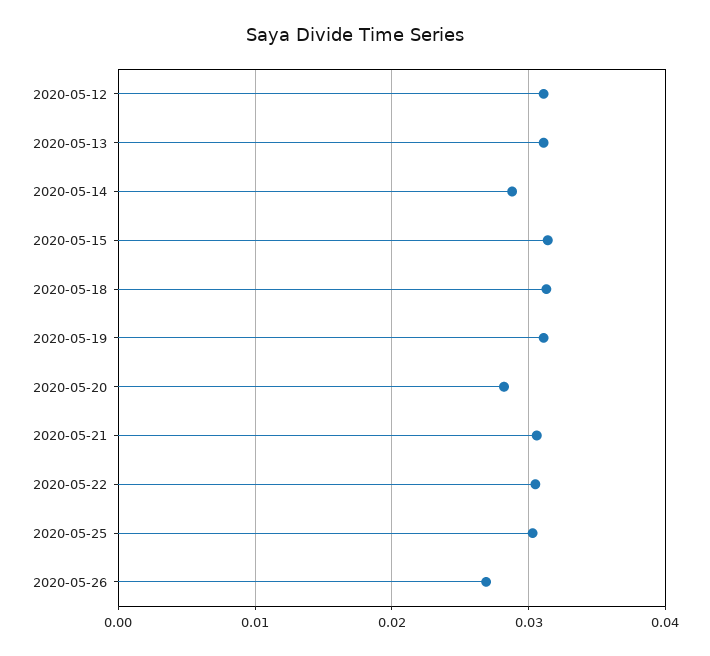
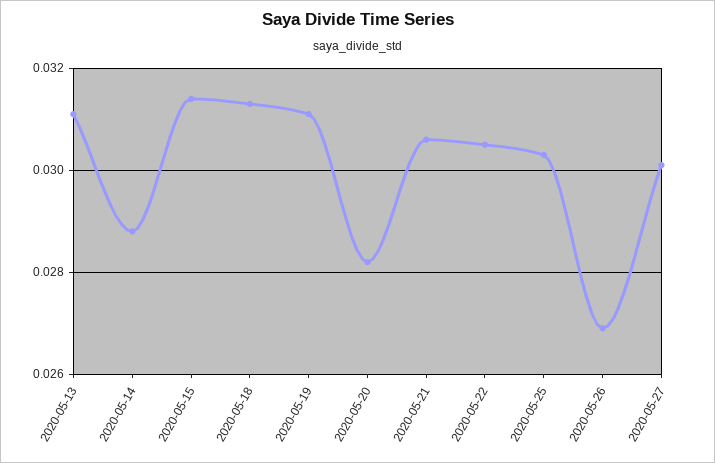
2020-05-12: 0.031 -> none
2020-05-27: none -> 0.03

